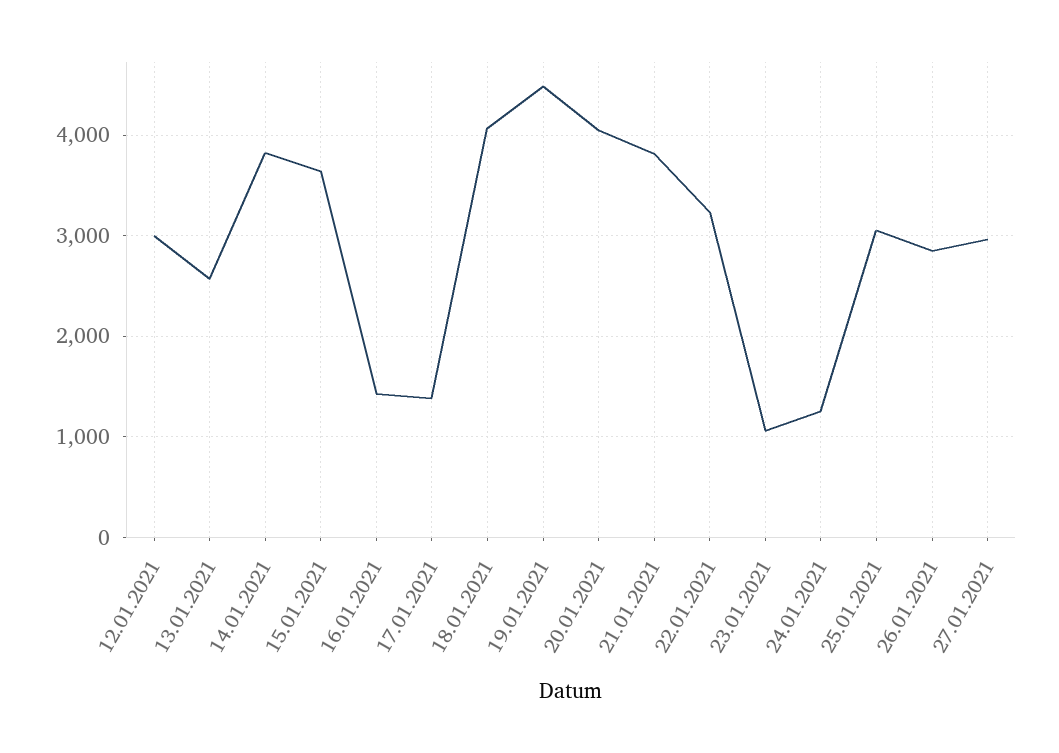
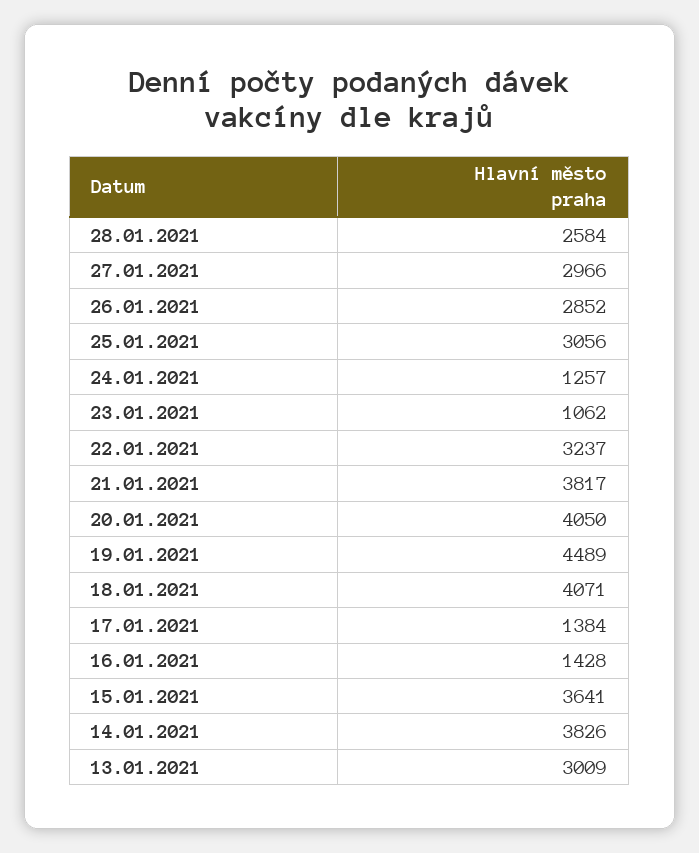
12.01.2021: 3000 -> none
13.01.2021: 2600 -> 3009
28.01.2021: none -> 2584

